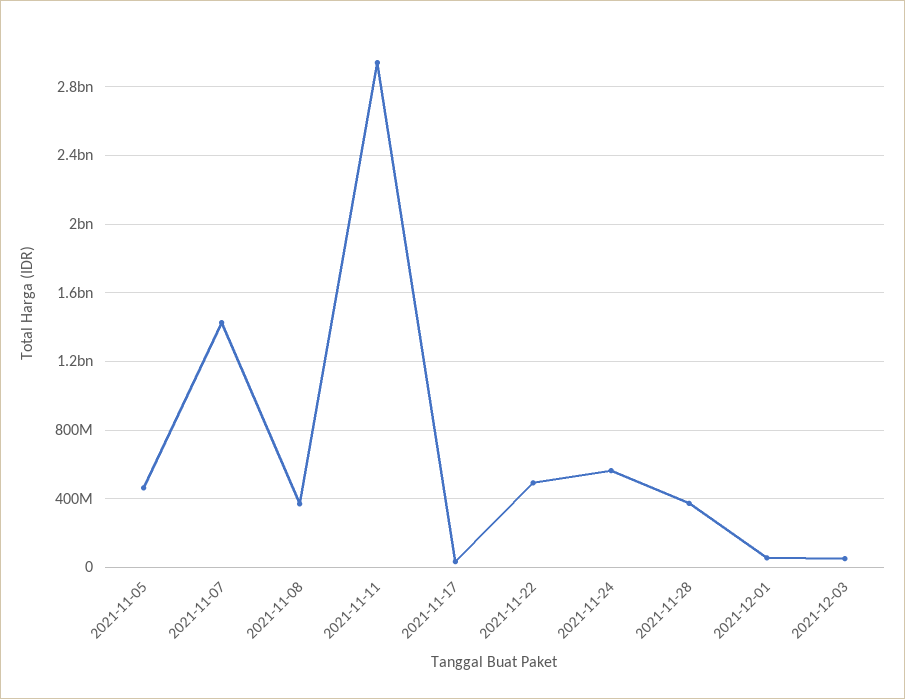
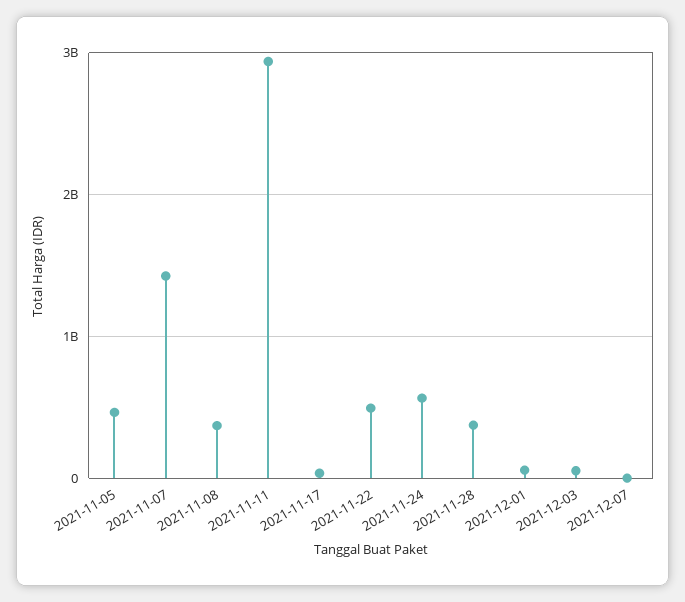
2021-12-07: none -> 0

